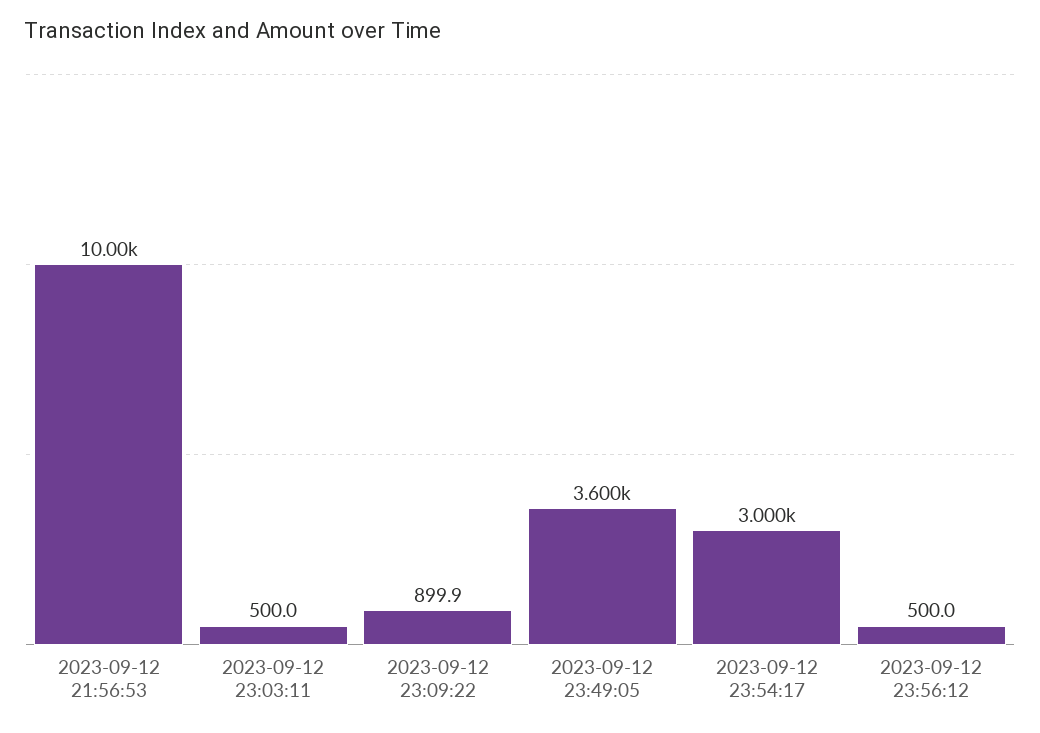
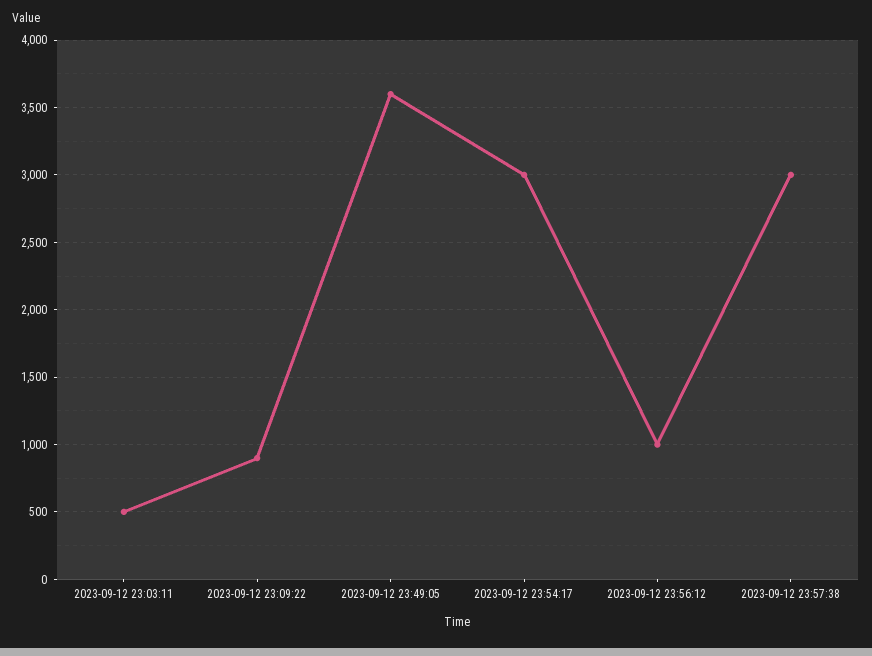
2023-09-12 21:56:53: 10000 -> none
2023-09-12 23:56:12: 500 -> 1000
2023-09-12 23:57:38: none -> 3000

